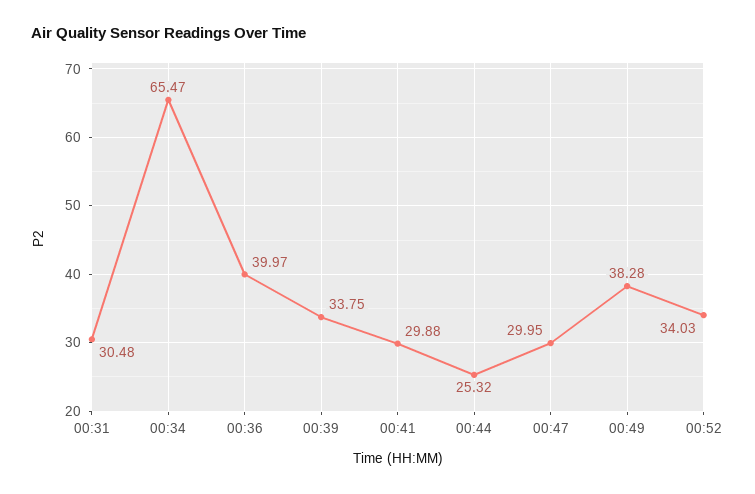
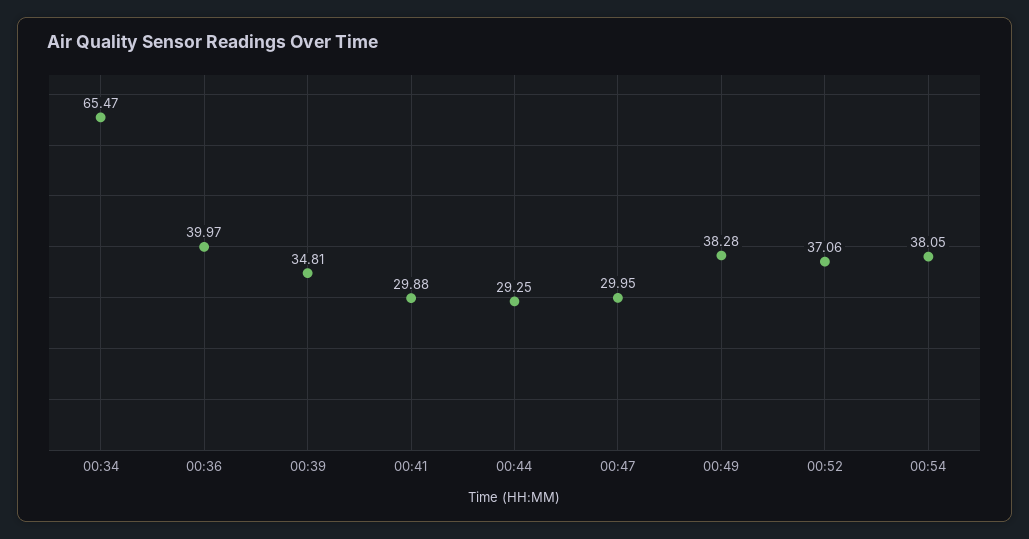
00:31: 30.48 -> none
00:39: 33.75 -> 34.81
00:44: 25.32 -> 29.25
00:52: 34.03 -> 37.06
00:54: none -> 38.05

